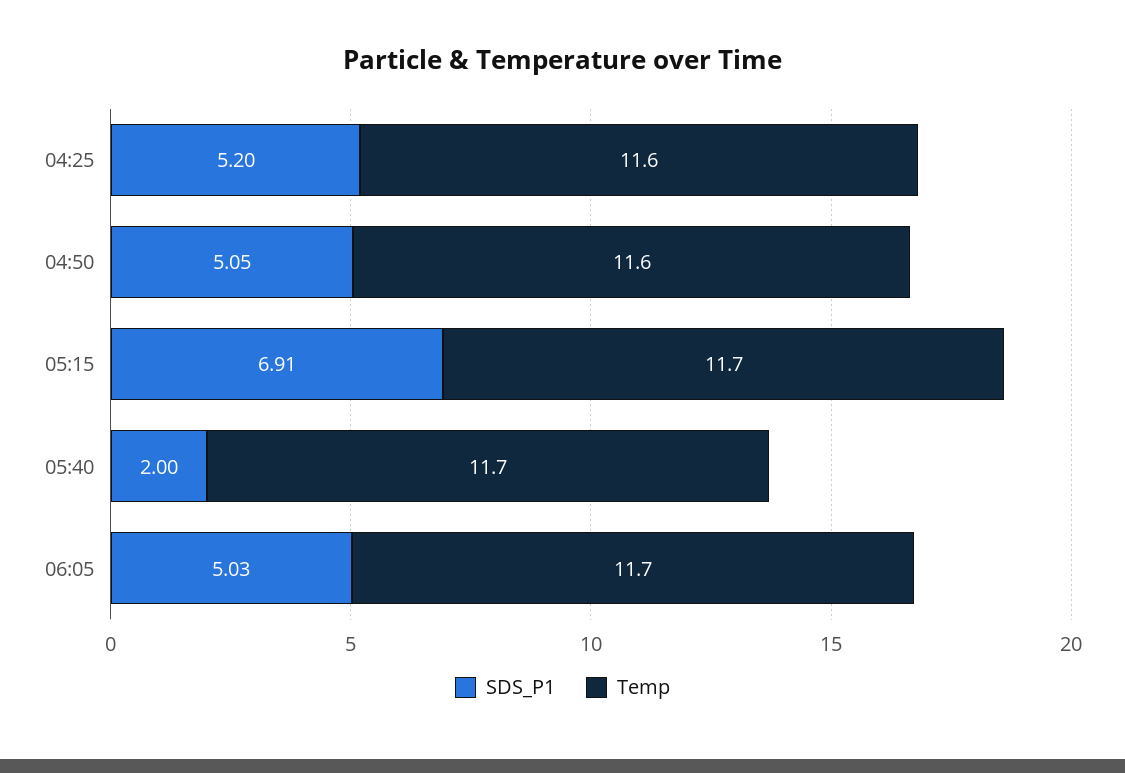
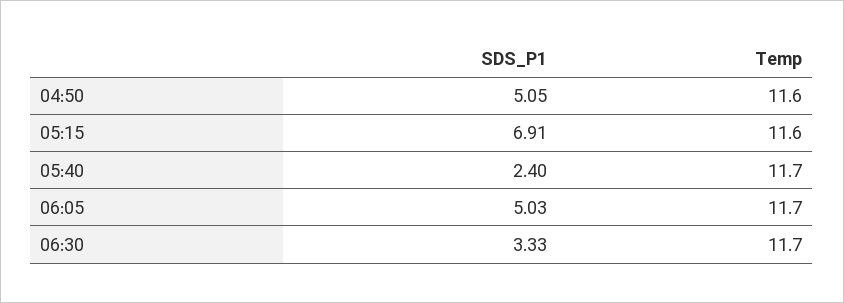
SDS_P1, 04:25: 5.2 -> none
Temp, 04:25: 11.6 -> none
Temp, 05:15: 11.7 -> 11.6
SDS_P1, 05:40: 2 -> 2.4
SDS_P1, 06:30: none -> 3.33
Temp, 06:30: none -> 11.7

